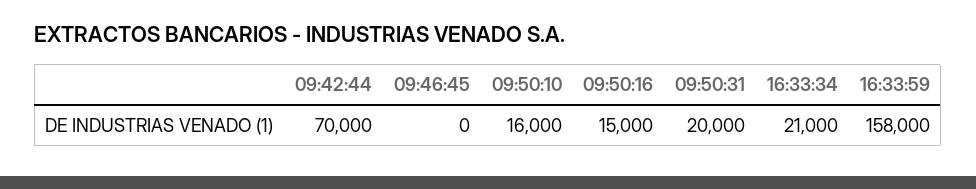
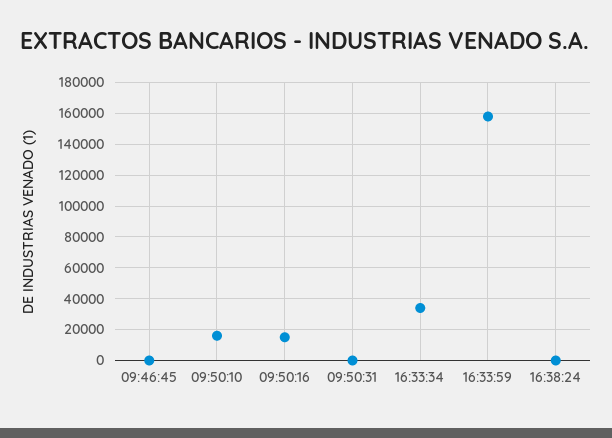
09:42:44: 70000 -> none
09:50:31: 20000 -> 0
16:33:34: 21000 -> 35000
16:38:24: none -> 0

